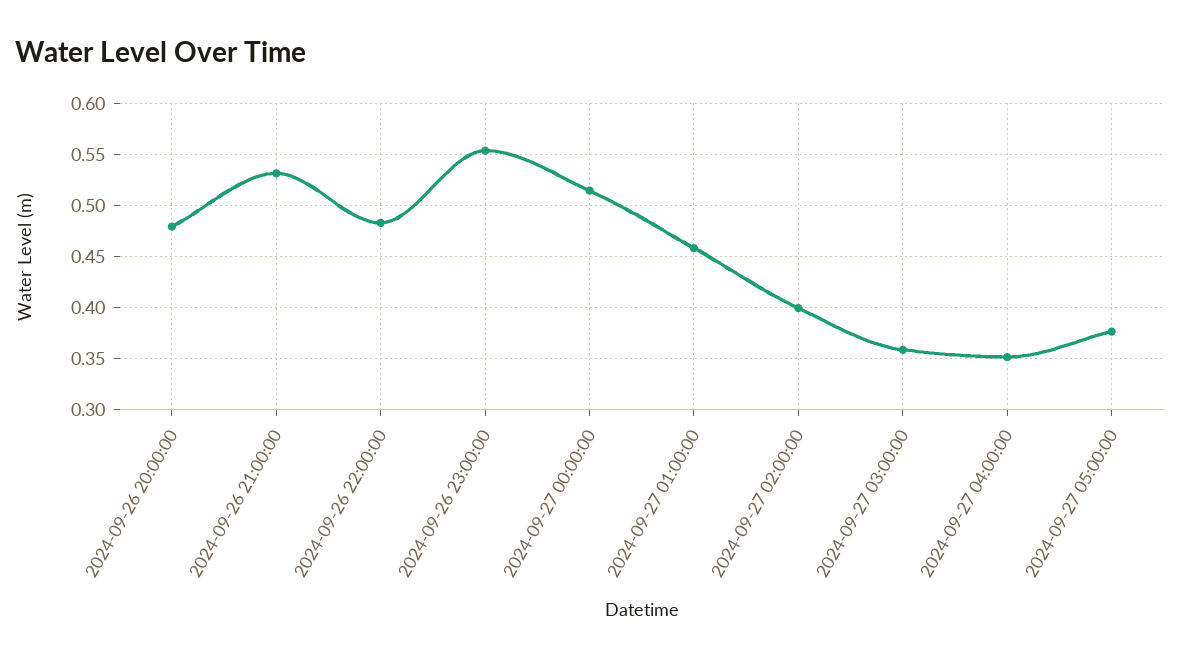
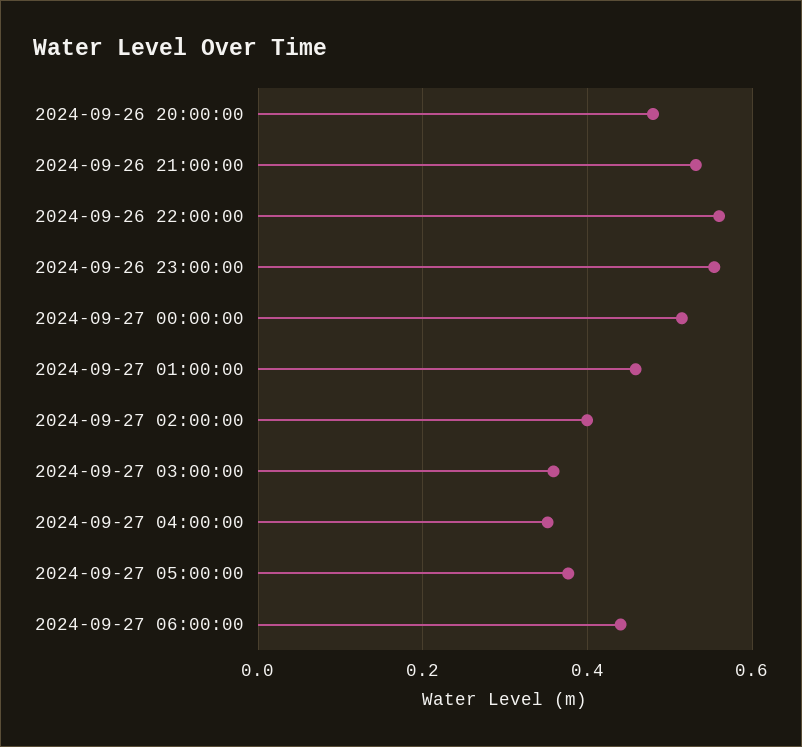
2024-09-26 22:00:00: 0.48 -> 0.56
2024-09-27 06:00:00: none -> 0.44

